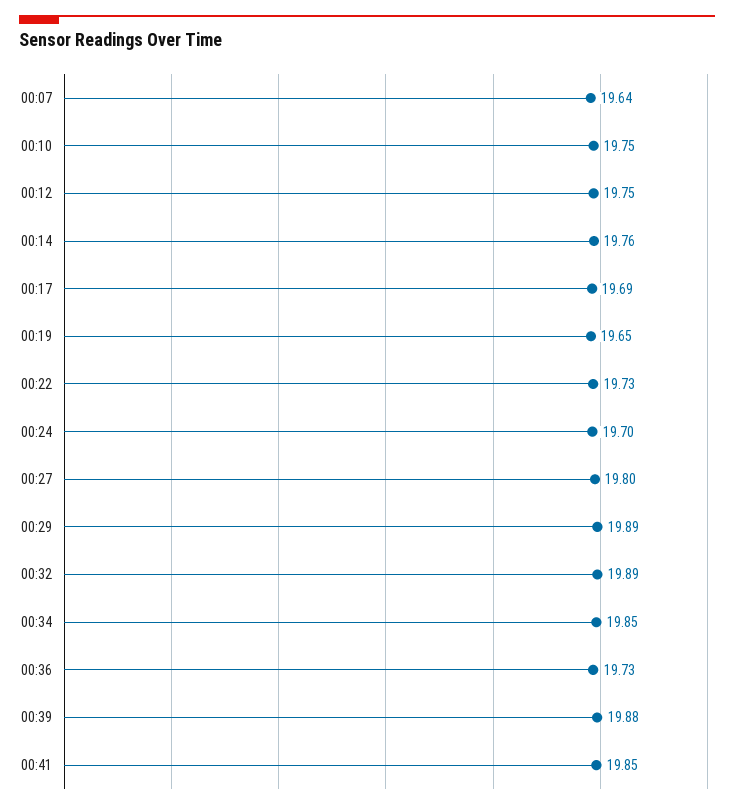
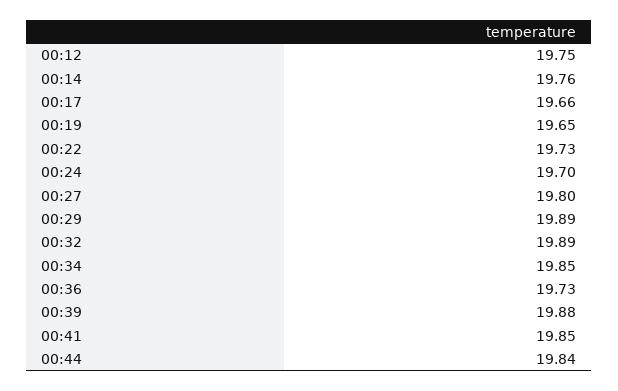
00:07: 19.64 -> none
00:10: 19.75 -> none
00:17: 19.69 -> 19.66
00:44: none -> 19.84

